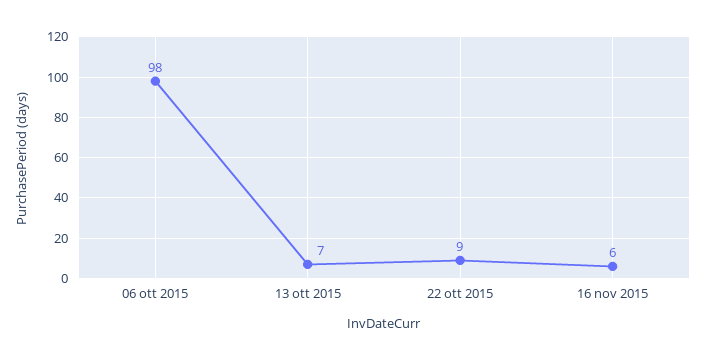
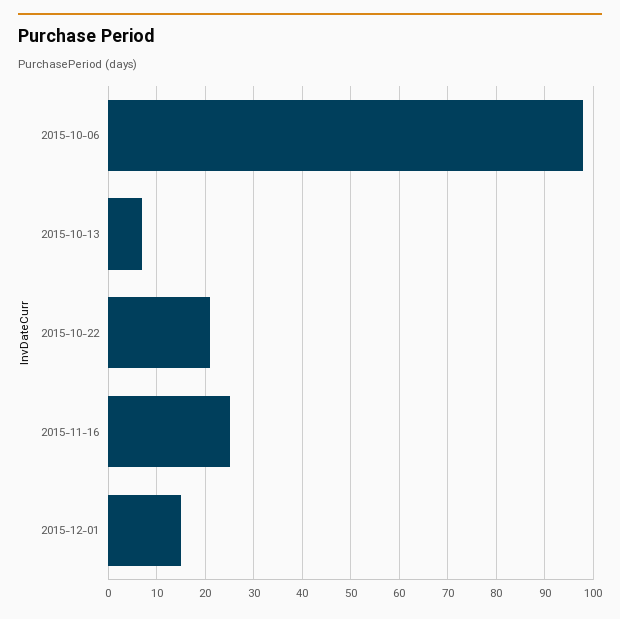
22 ott 2015: 9 -> 20
16 nov 2015: 6 -> 25
2015-12-01: none -> 15

